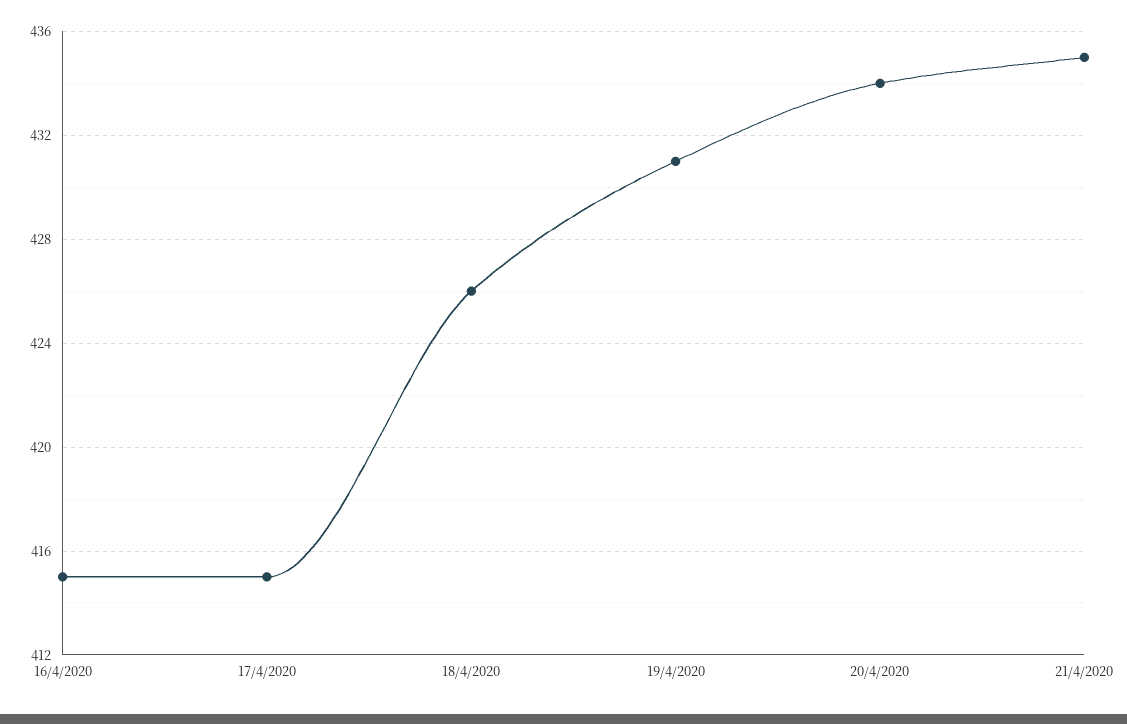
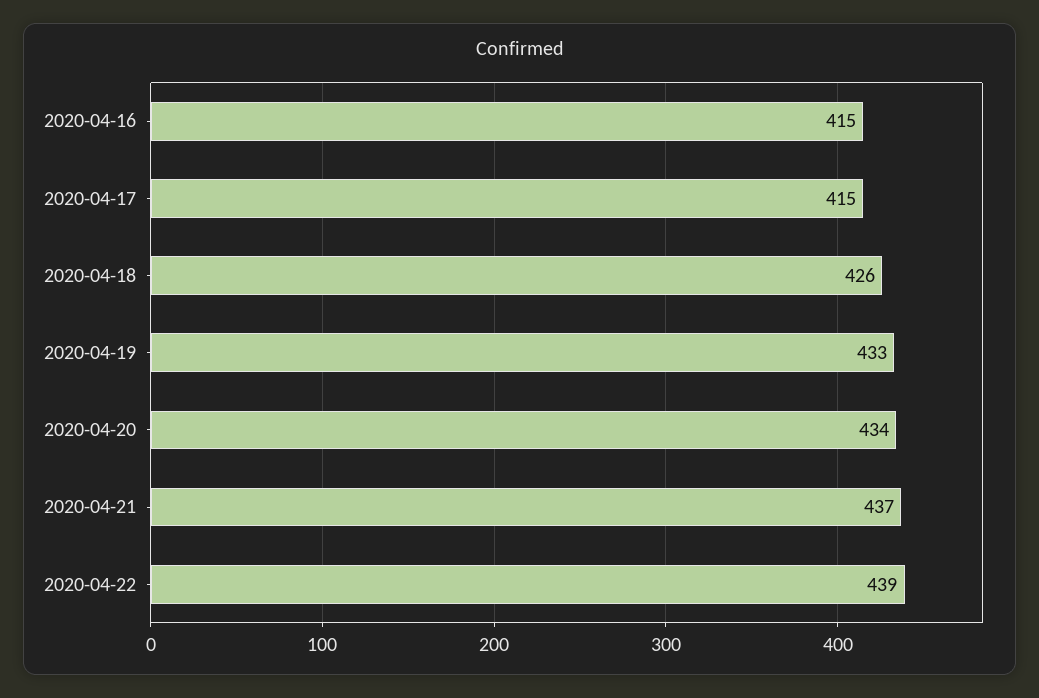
19/4/2020: 431 -> 433
21/4/2020: 435 -> 437
2020-04-22: none -> 439

